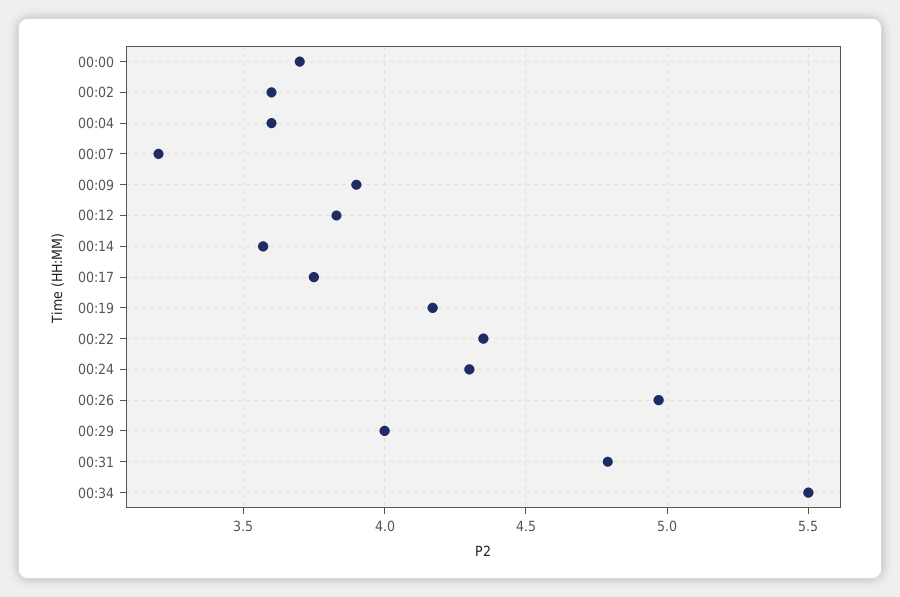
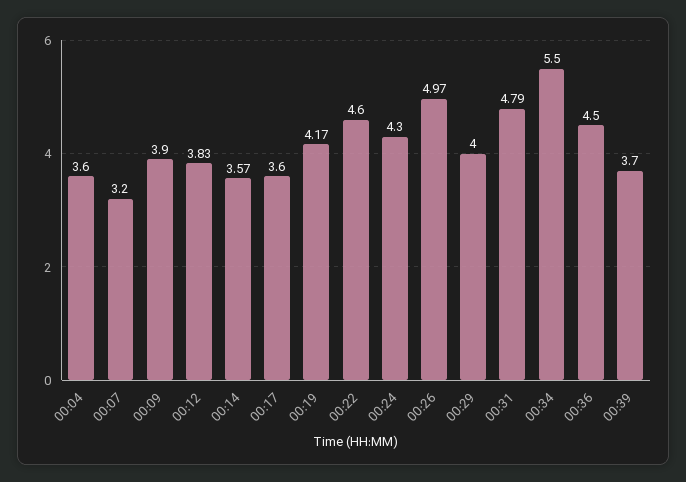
00:00: 3.7 -> none
00:02: 3.6 -> none
00:17: 3.75 -> 3.6
00:22: 4.35 -> 4.6
00:36: none -> 4.5
00:39: none -> 3.7

